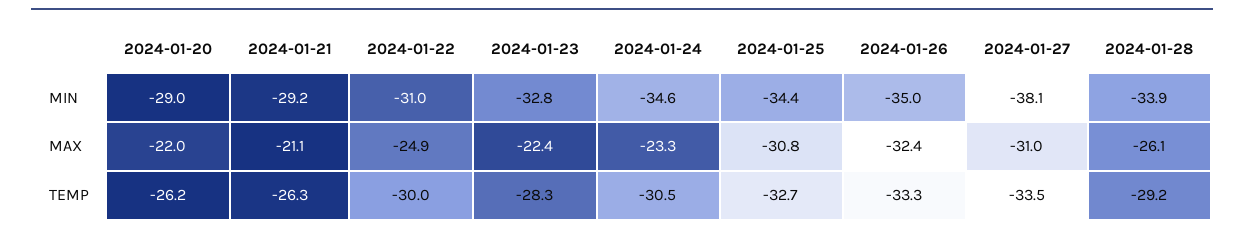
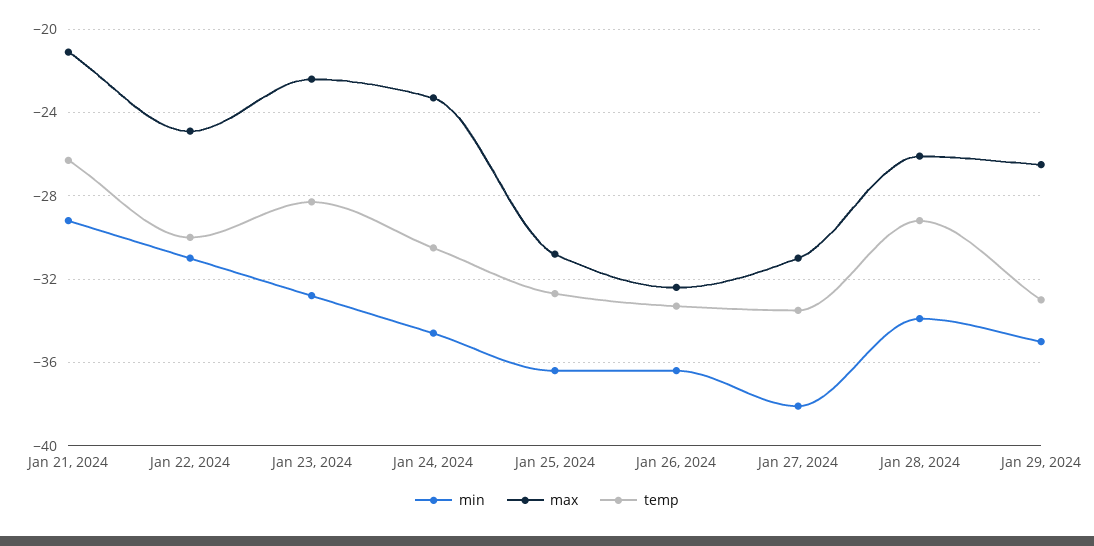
MIN, 2024-01-20: -29 -> none
MIN, 2024-01-25: -34.4 -> -36.5
MIN, 2024-01-26: -35 -> -36.5
MAX, 2024-01-20: -22 -> none
TEMP, 2024-01-20: -26.2 -> none
MIN, Jan 29, 2024: none -> -35
MAX, Jan 29, 2024: none -> -26.5
TEMP, Jan 29, 2024: none -> -33

